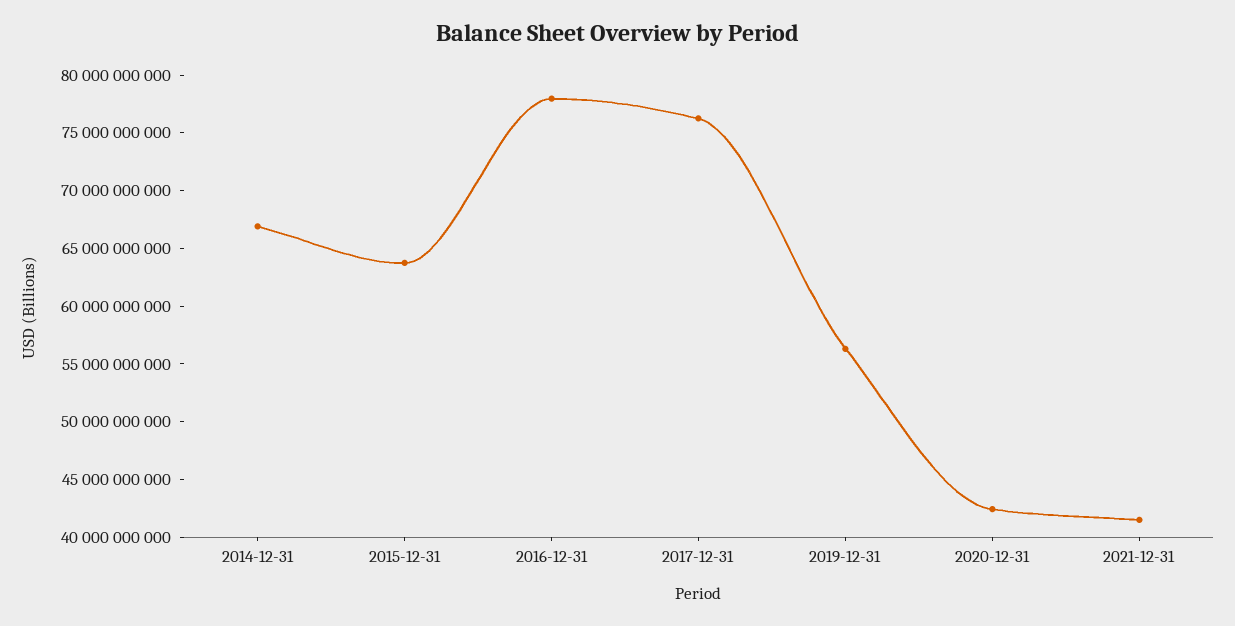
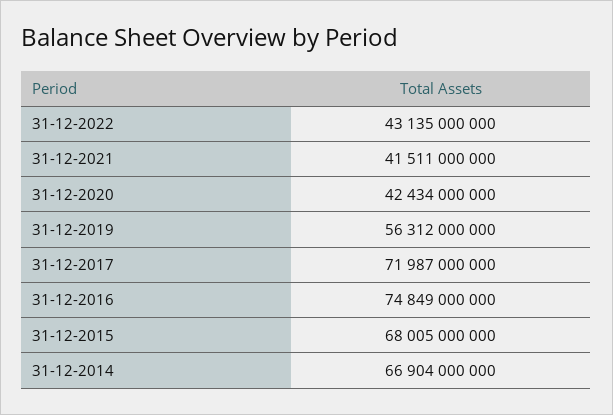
2015-12-31: 64000000000 -> 68005000000
2016-12-31: 78000000000 -> 74849000000
2017-12-31: 76000000000 -> 71987000000
31-12-2022: none -> 43135000000

